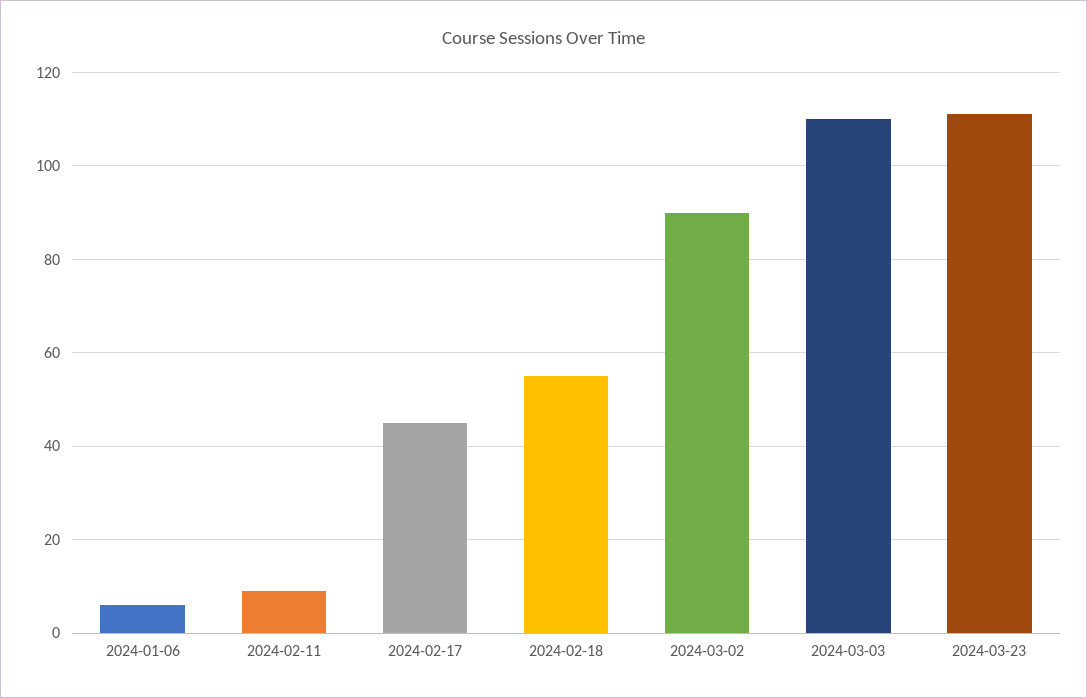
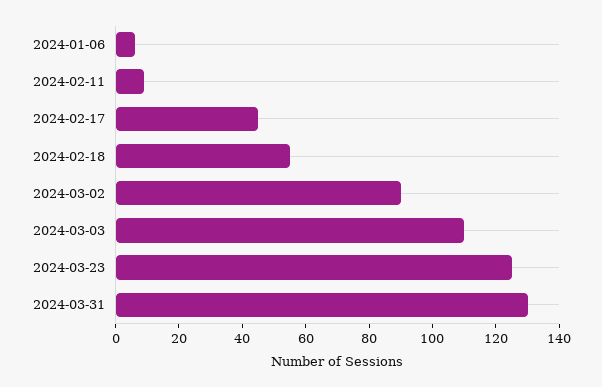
2024-03-23: 110 -> 125
2024-03-31: none -> 130

